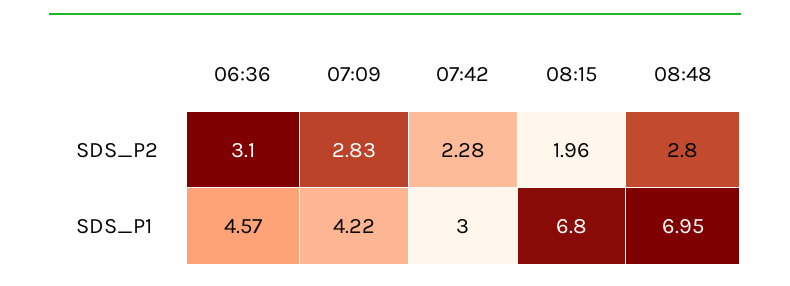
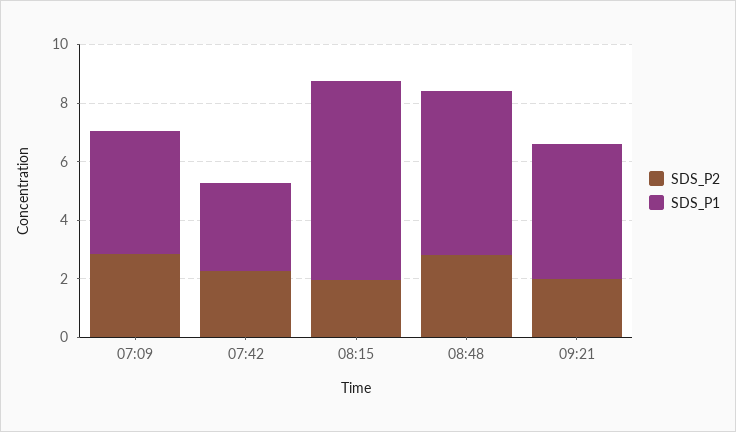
SDS_P2, 06:36: 3.1 -> none
SDS_P1, 06:36: 4.57 -> none
SDS_P1, 08:48: 6.95 -> 5.5
SDS_P2, 09:21: none -> 2
SDS_P1, 09:21: none -> 4.5

